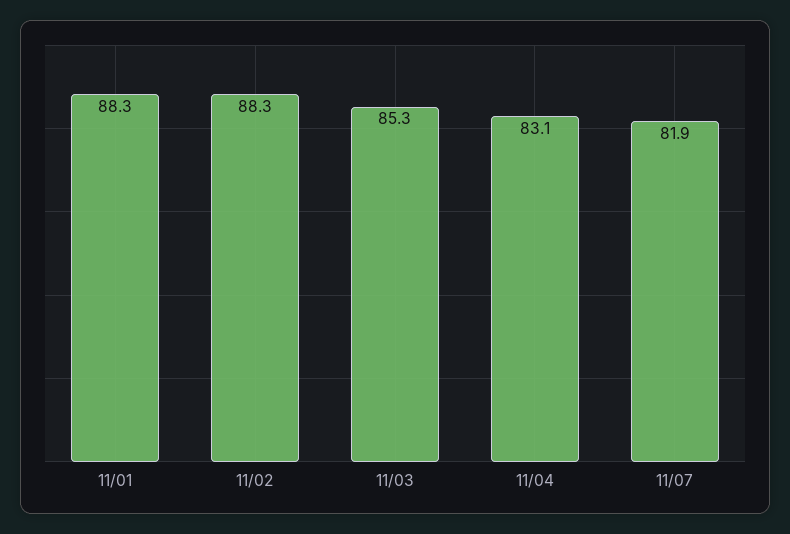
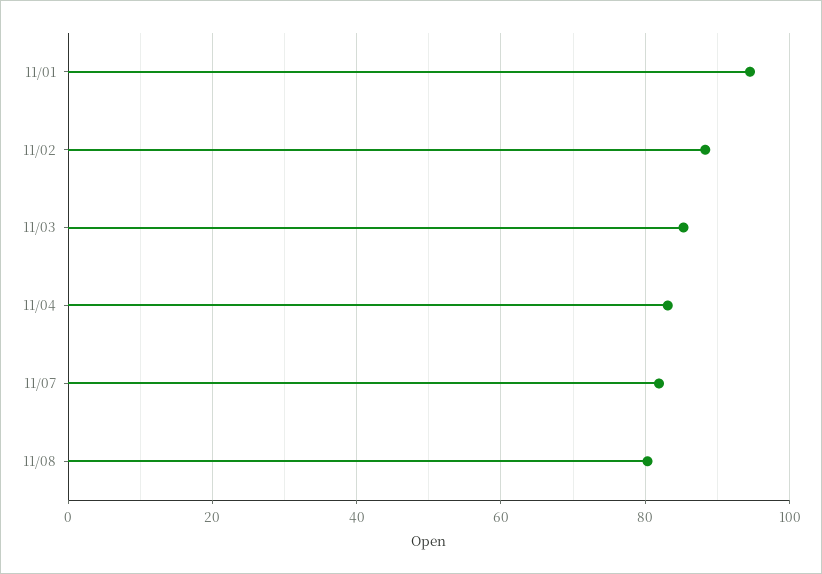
11/01: 88.3 -> 94
11/08: none -> 80

